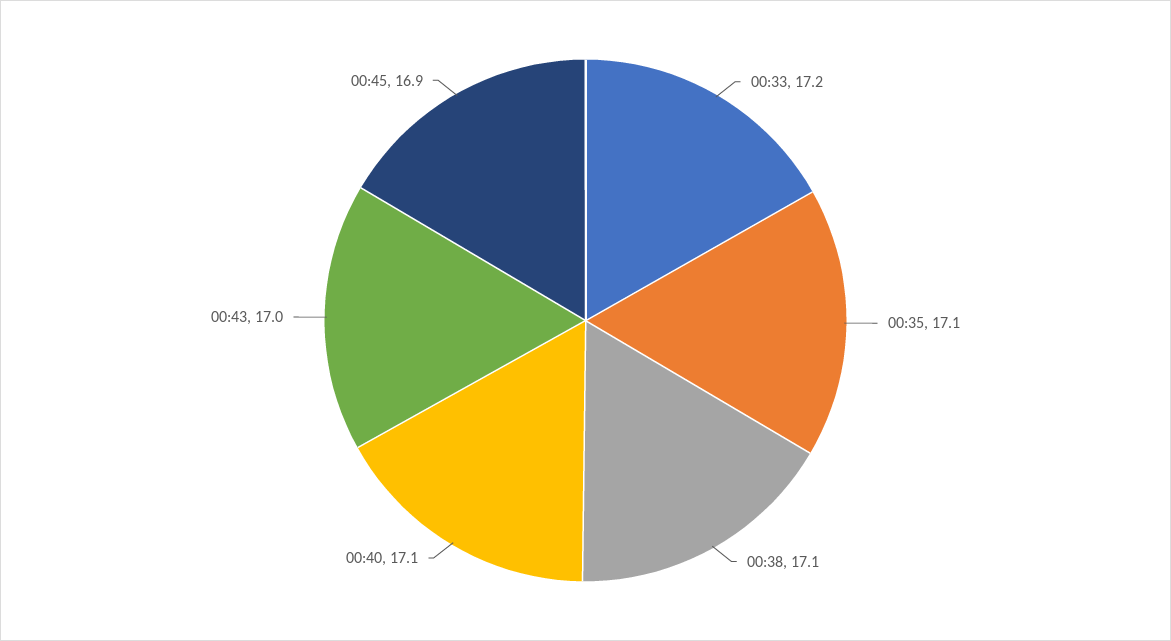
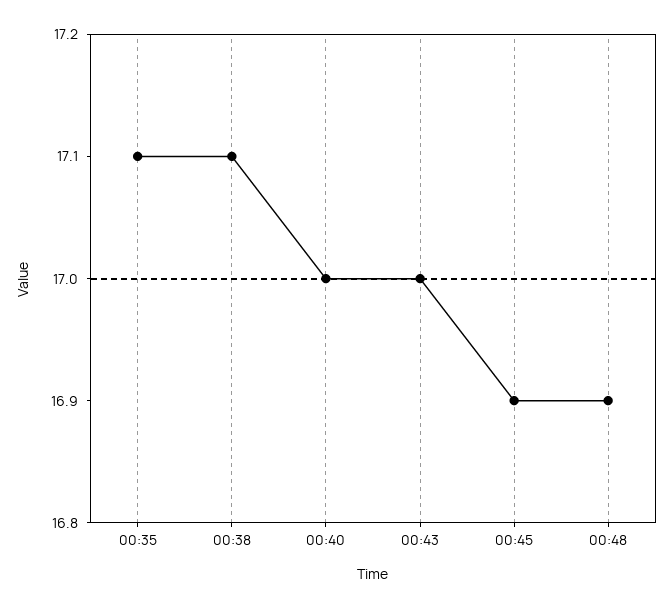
00:33: 17.2 -> none
00:40: 17.1 -> 17
00:48: none -> 16.9

